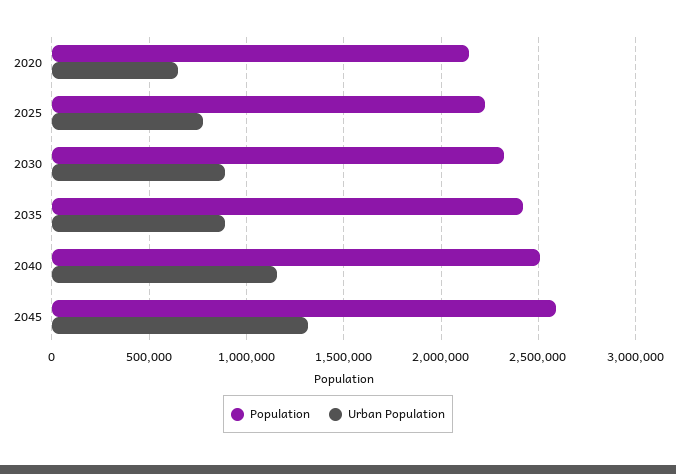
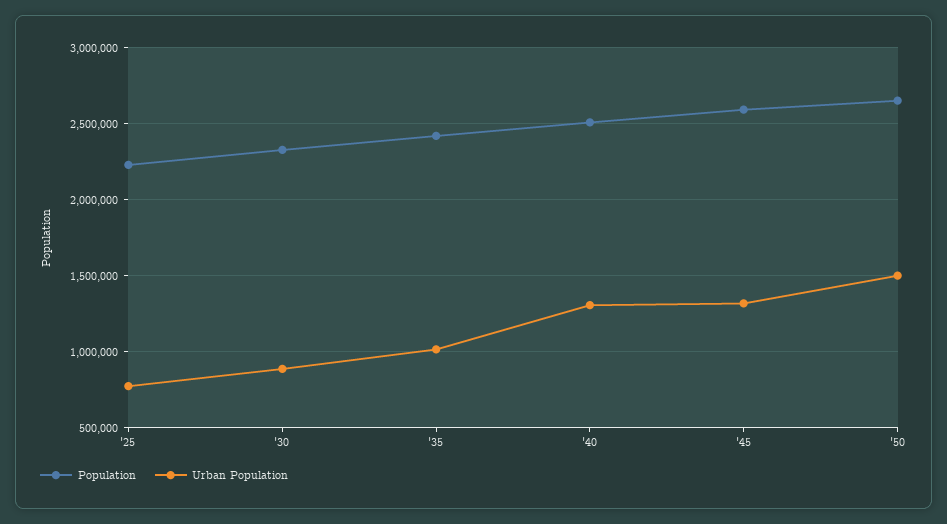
Population, 2020: 2150000 -> none
Urban Population, 2020: 650000 -> none
Urban Population, 2035: 900000 -> 1000000
Urban Population, 2040: 1150000 -> 1300000
Population, '50: none -> 2650000
Urban Population, '50: none -> 1500000

